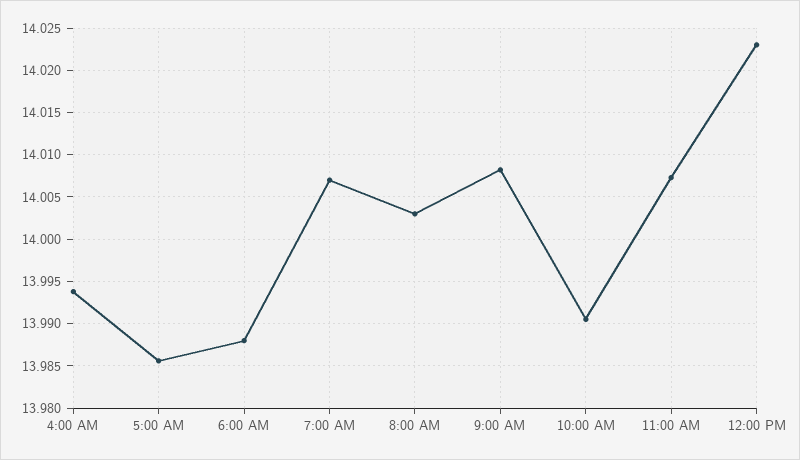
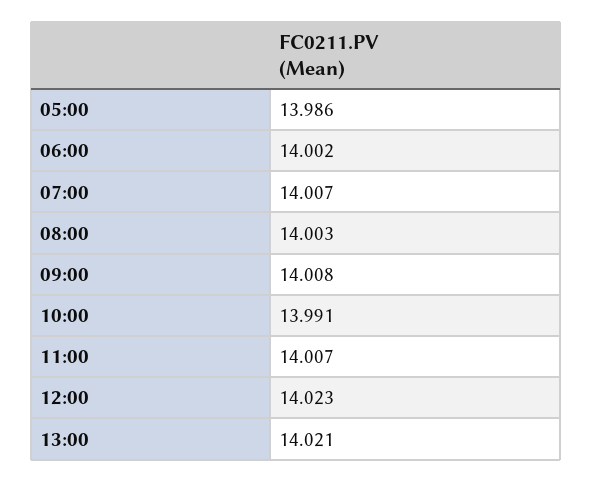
4:00 AM: 13.994 -> none
6:00 AM: 13.988 -> 14.002
13:00: none -> 14.021

